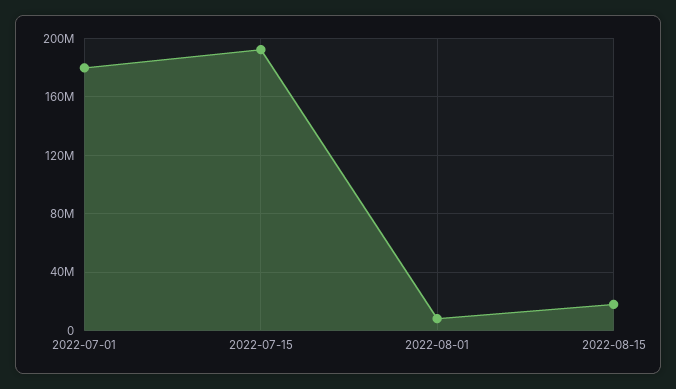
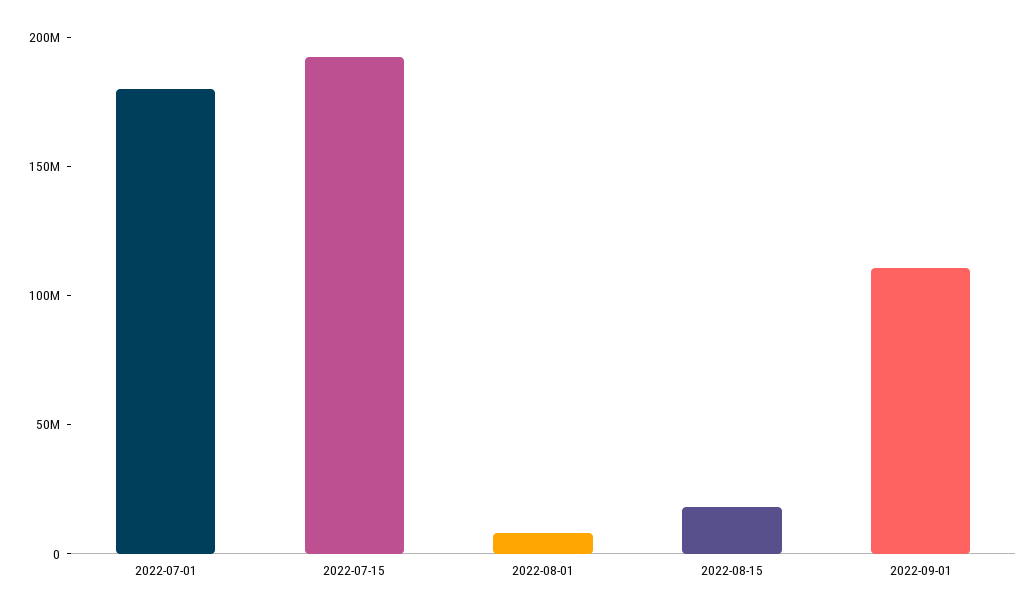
2022-09-01: none -> 110000000

